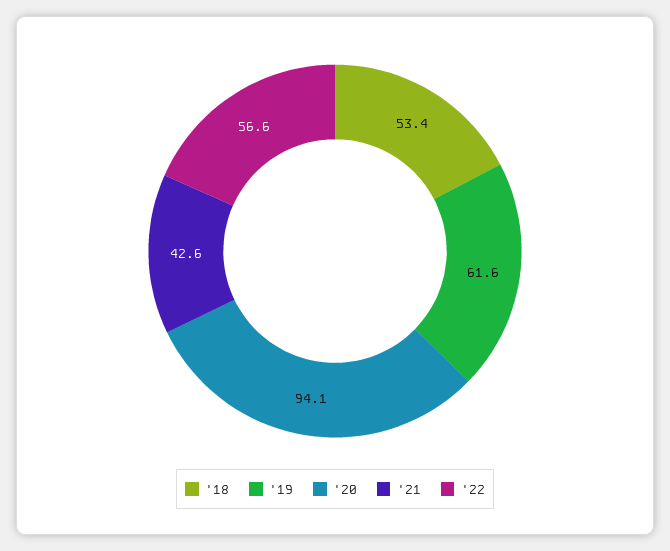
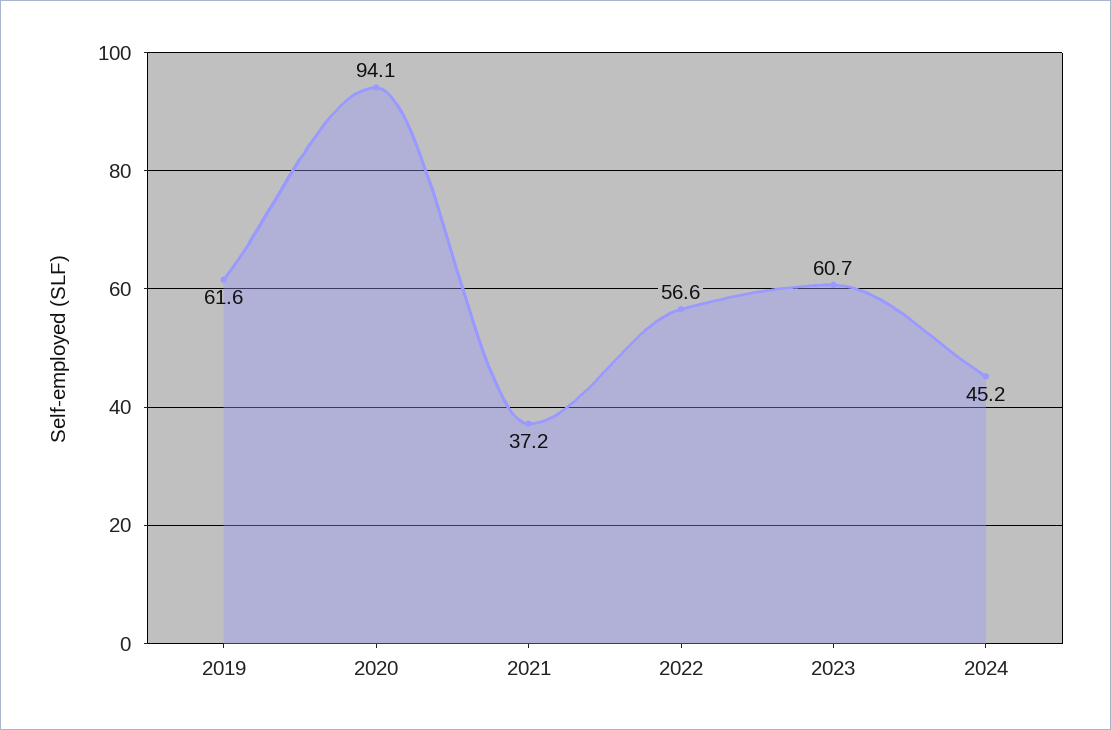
'18: 53.4 -> none
'21: 42.6 -> 37.2
2023: none -> 60.7
2024: none -> 45.2

